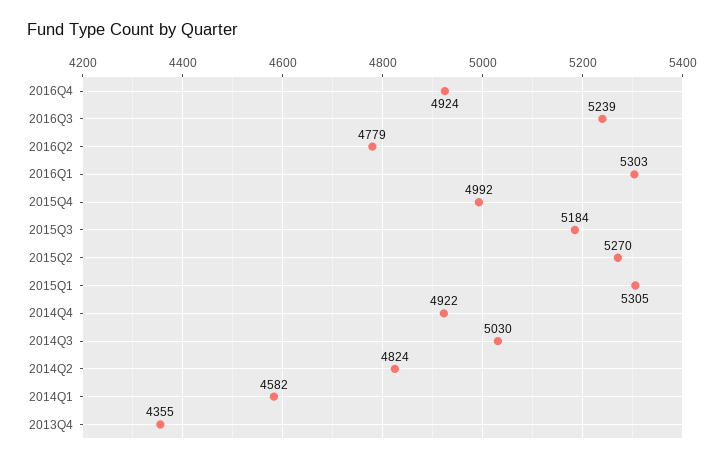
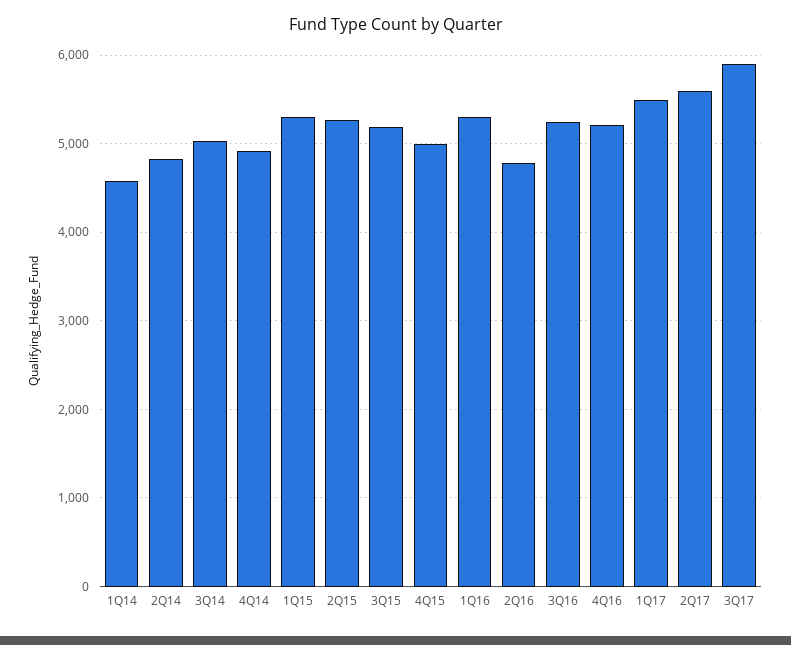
2016Q4: 4924 -> 5200
2013Q4: 4355 -> none
1Q17: none -> 5500
2Q17: none -> 5600
3Q17: none -> 5900

